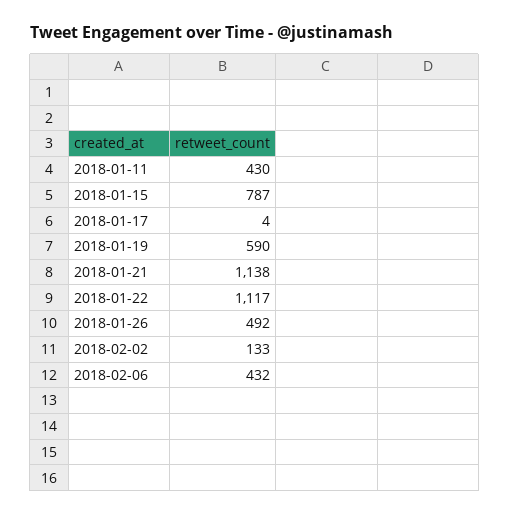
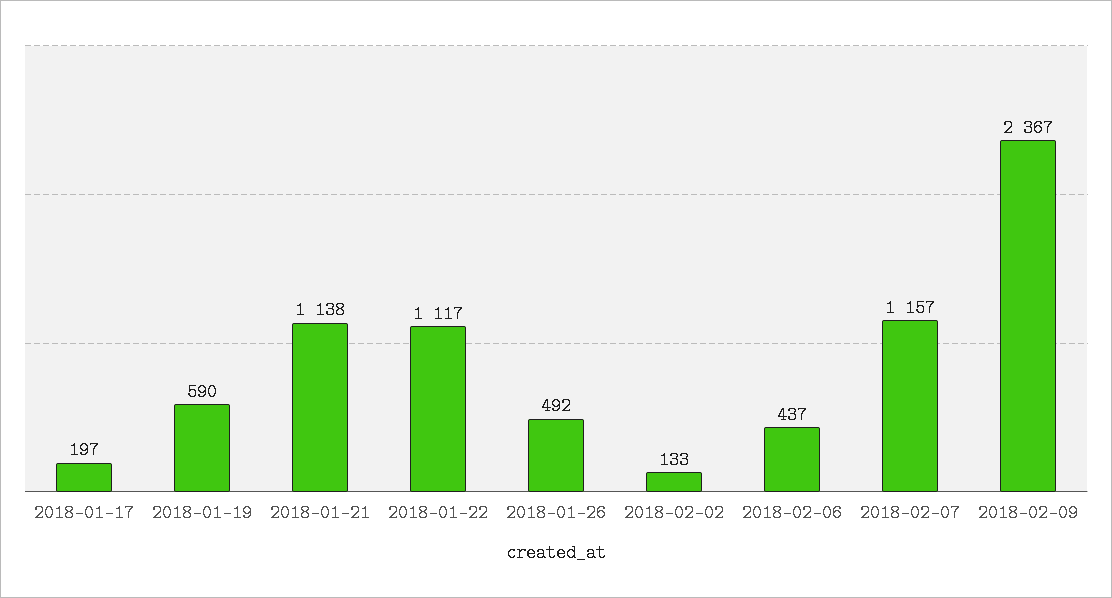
2018-01-11: 430 -> none
2018-01-15: 787 -> none
2018-01-17: 4 -> 197
2018-02-06: 432 -> 437
2018-02-07: none -> 1157
2018-02-09: none -> 2367

